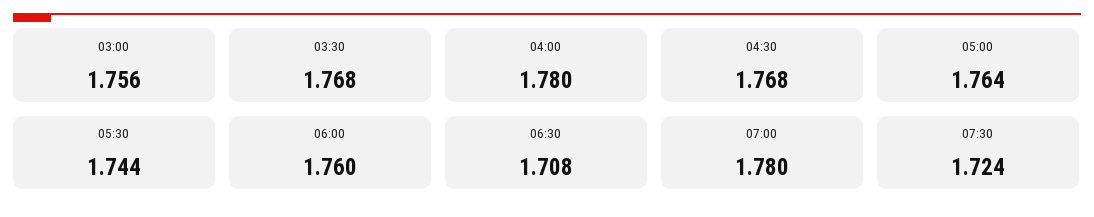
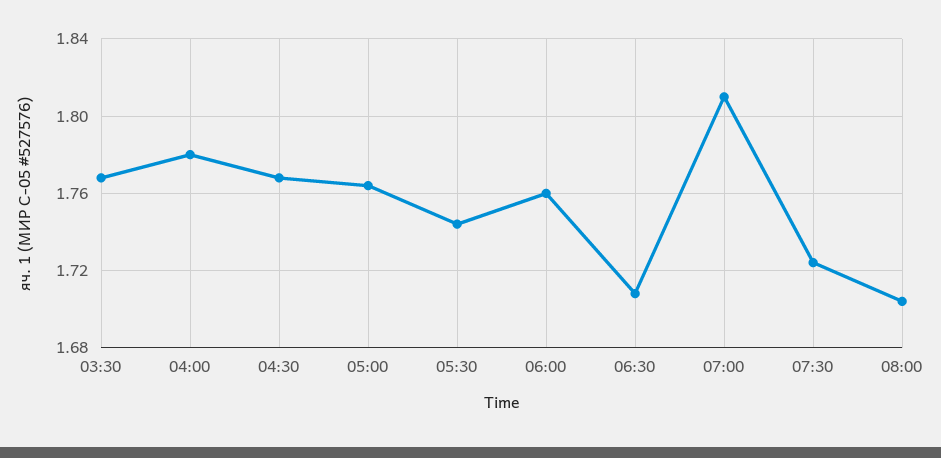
03:00: 1.756 -> none
07:00: 1.78 -> 1.81
08:00: none -> 1.705

